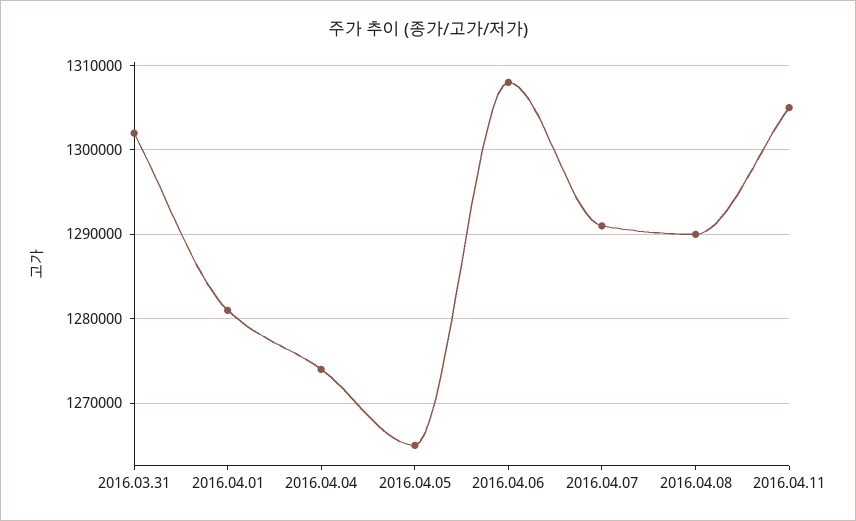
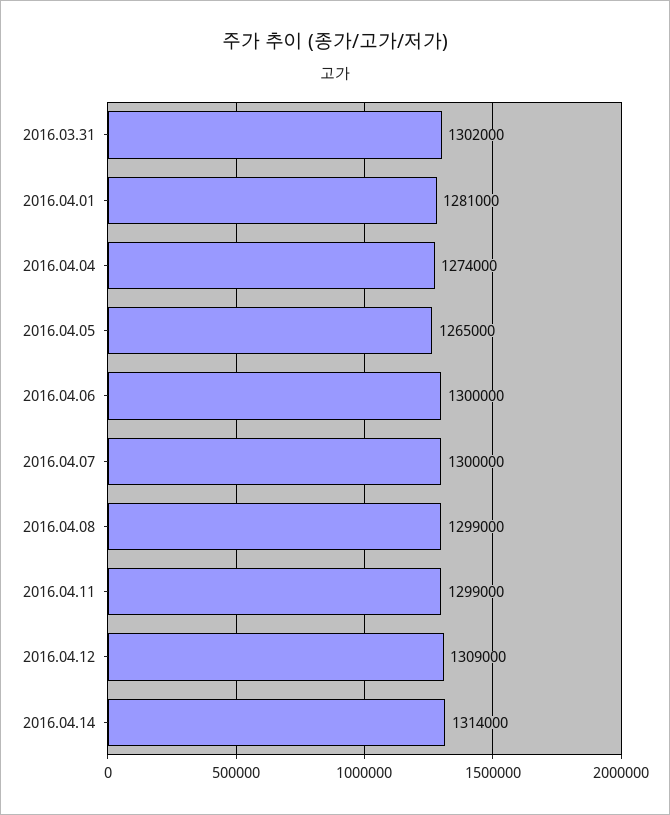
2016.04.06: 1308000 -> 1300000
2016.04.07: 1291000 -> 1300000
2016.04.08: 1290000 -> 1299000
2016.04.11: 1305000 -> 1299000
2016.04.12: none -> 1309000
2016.04.14: none -> 1314000

